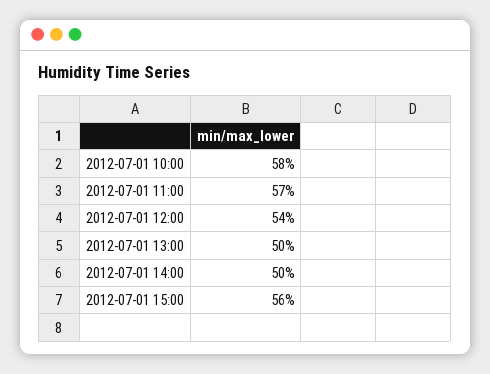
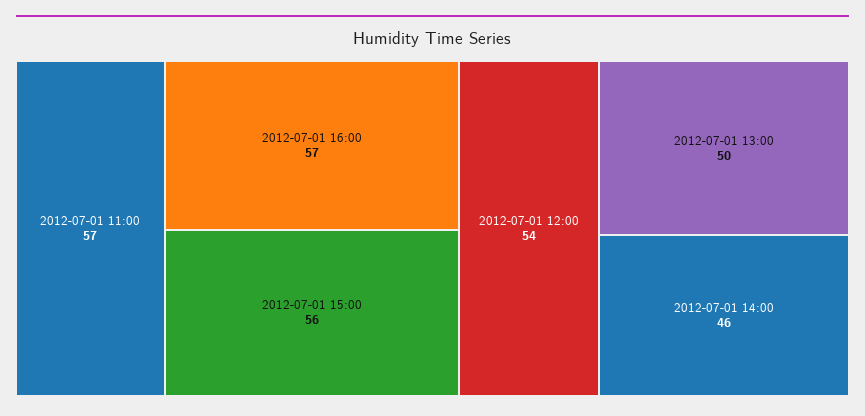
2012-07-01 10:00: 58 -> none
2012-07-01 14:00: 50 -> 46
2012-07-01 16:00: none -> 57

